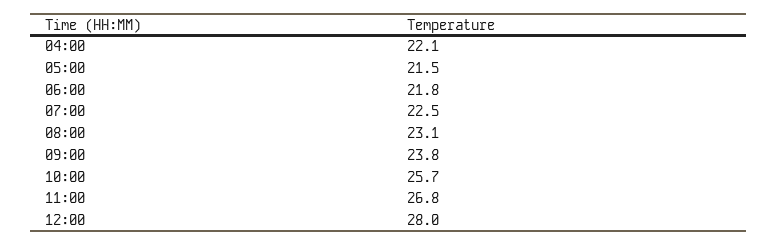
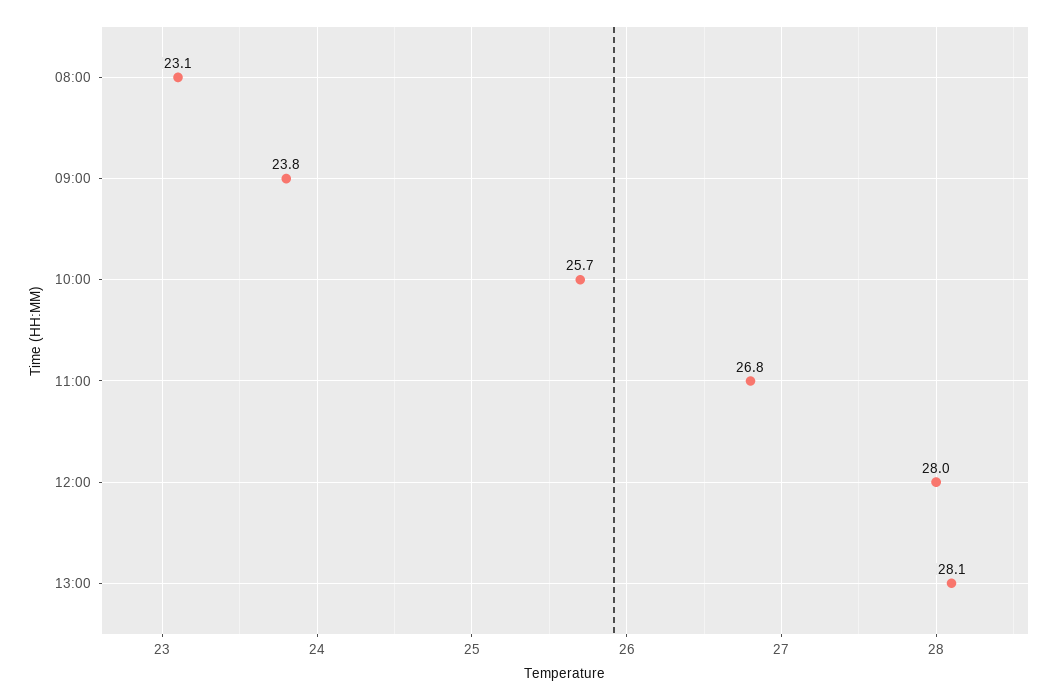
04:00: 22.1 -> none
05:00: 21.5 -> none
06:00: 21.8 -> none
07:00: 22.5 -> none
13:00: none -> 28.1

